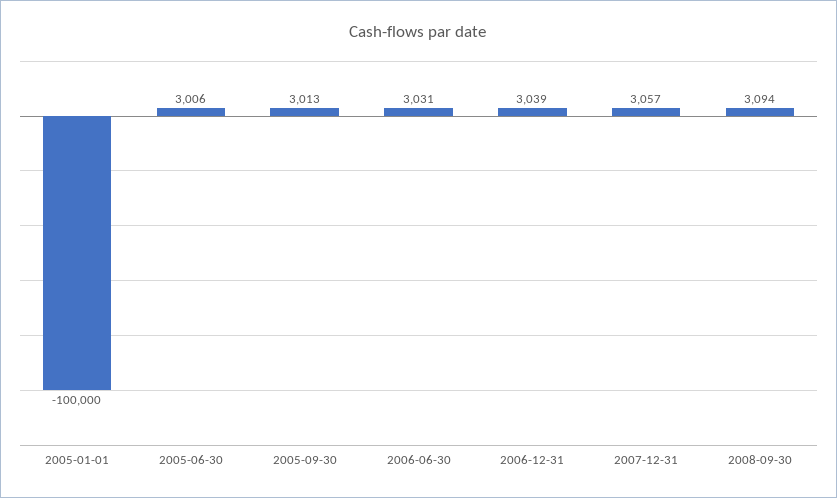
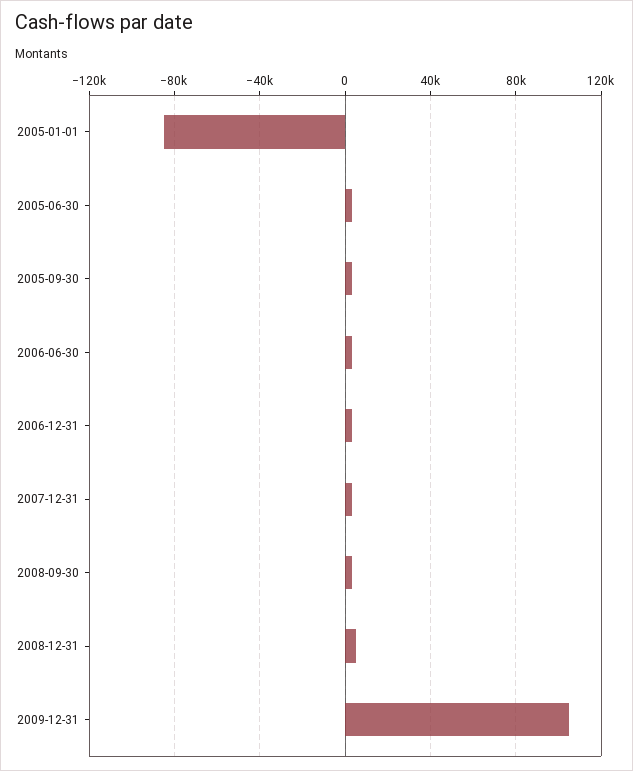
2005-01-01: -100000 -> -85000
2008-12-31: none -> 5000
2009-12-31: none -> 105000

